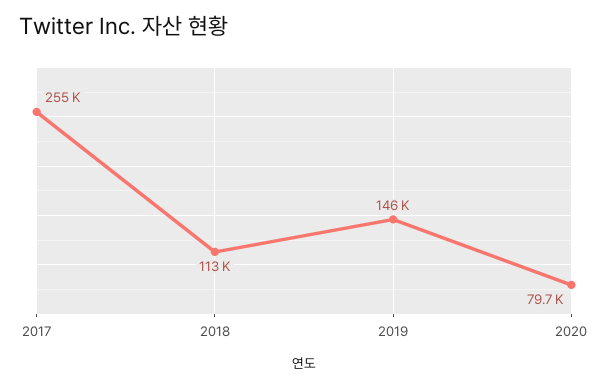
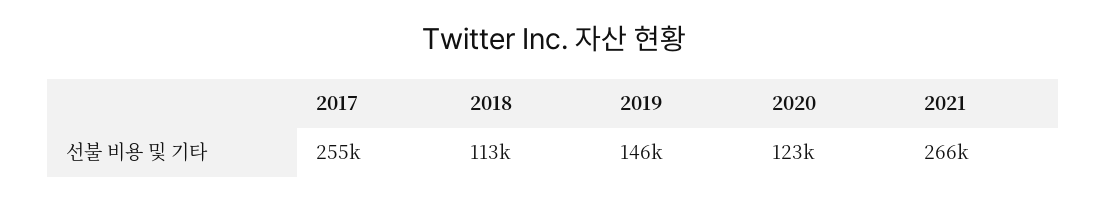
2020: 79700 -> 123000
2021: none -> 266000

